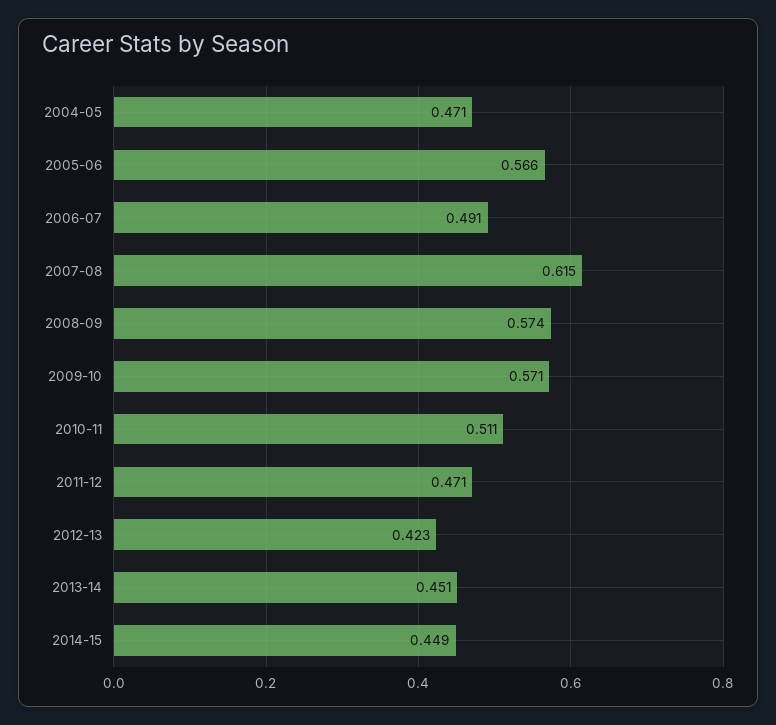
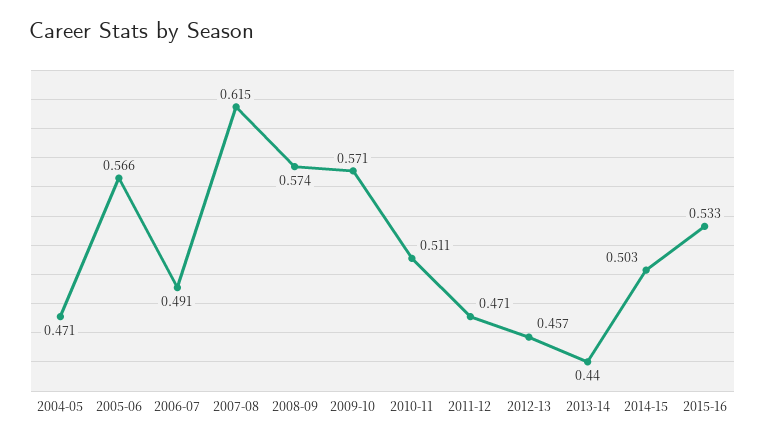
2012-13: 0.423 -> 0.457
2013-14: 0.451 -> 0.44
2014-15: 0.449 -> 0.503
2015-16: none -> 0.533

